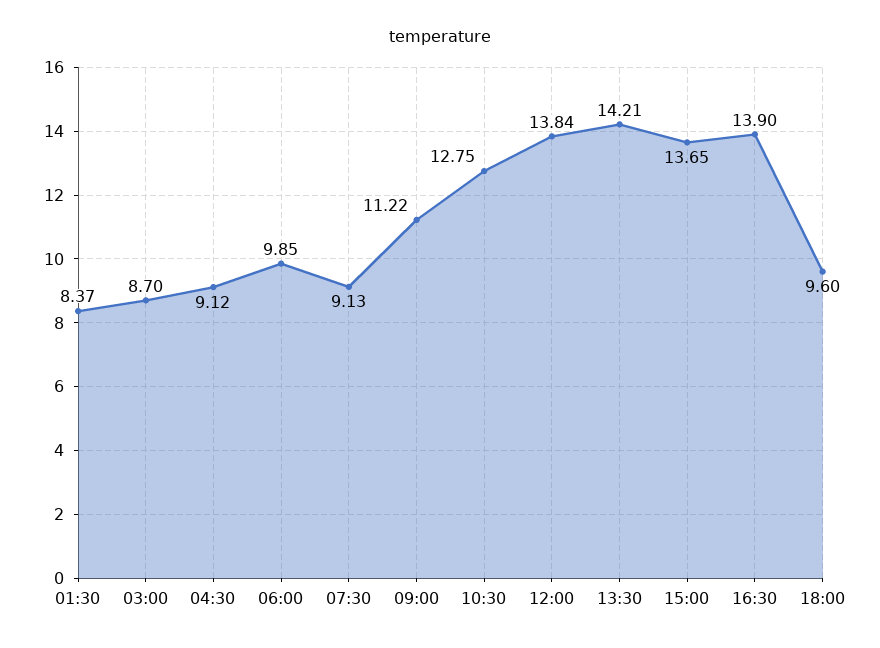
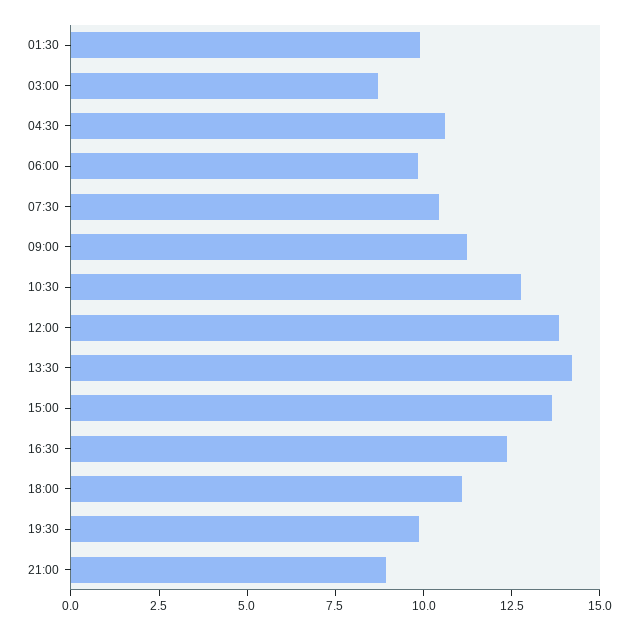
01:30: 8.37 -> 10
04:30: 9.12 -> 10.5
07:30: 9.13 -> 10.5
16:30: 13.9 -> 12.5
18:00: 9.6 -> 11
19:30: none -> 10
21:00: none -> 9

